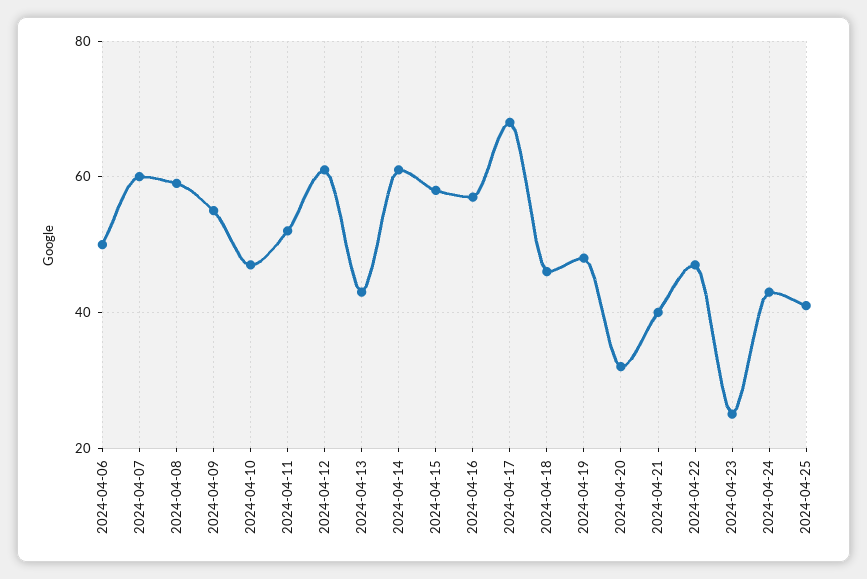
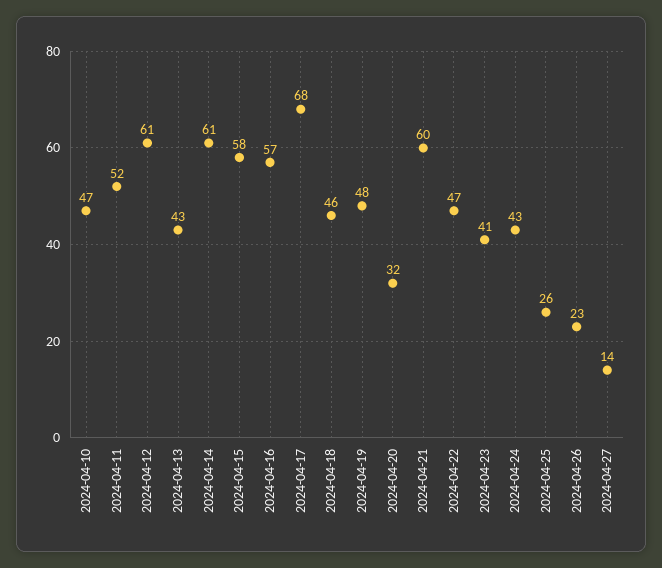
2024-04-06: 50 -> none
2024-04-07: 60 -> none
2024-04-08: 60 -> none
2024-04-09: 55 -> none
2024-04-21: 40 -> 60
2024-04-23: 25 -> 41
2024-04-25: 40 -> 26
2024-04-26: none -> 23
2024-04-27: none -> 14

